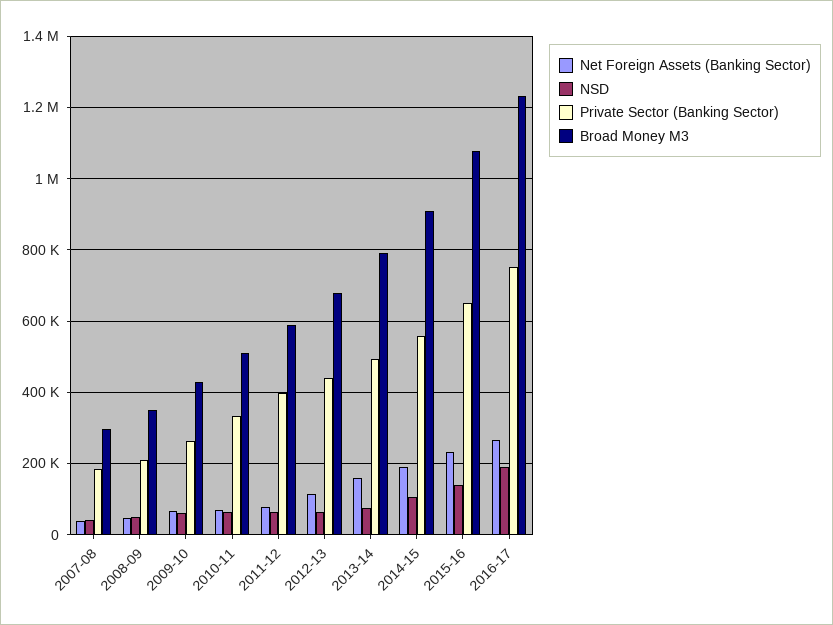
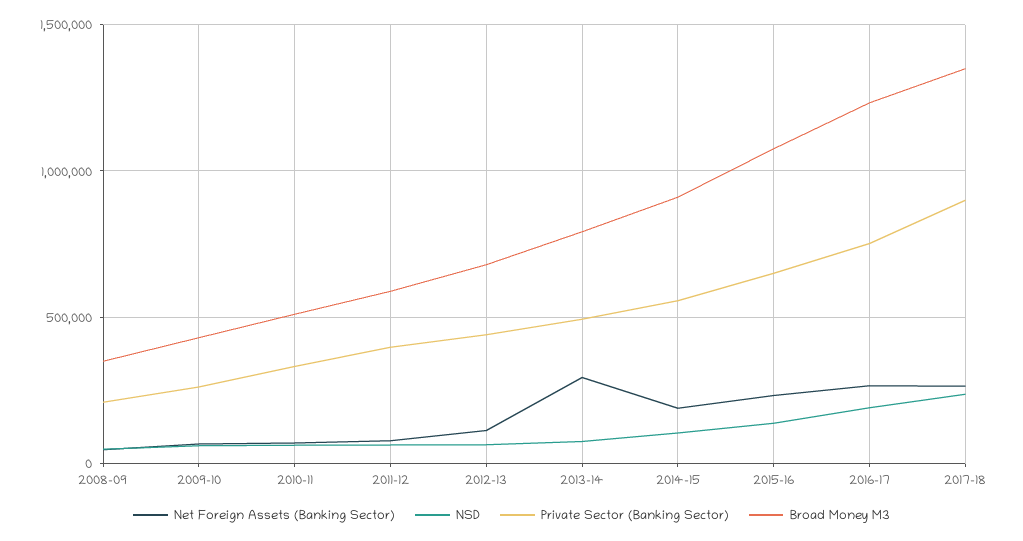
Net Foreign Assets (Banking Sector), 2007-08: 40000 -> none
NSD, 2007-08: 40000 -> none
Private Sector (Banking Sector), 2007-08: 180000 -> none
Broad Money M3, 2007-08: 300000 -> none
Net Foreign Assets (Banking Sector), 2013-14: 160000 -> 300000
Net Foreign Assets (Banking Sector), 2017-18: none -> 250000
NSD, 2017-18: none -> 250000
Private Sector (Banking Sector), 2017-18: none -> 900000
Broad Money M3, 2017-18: none -> 1350000

